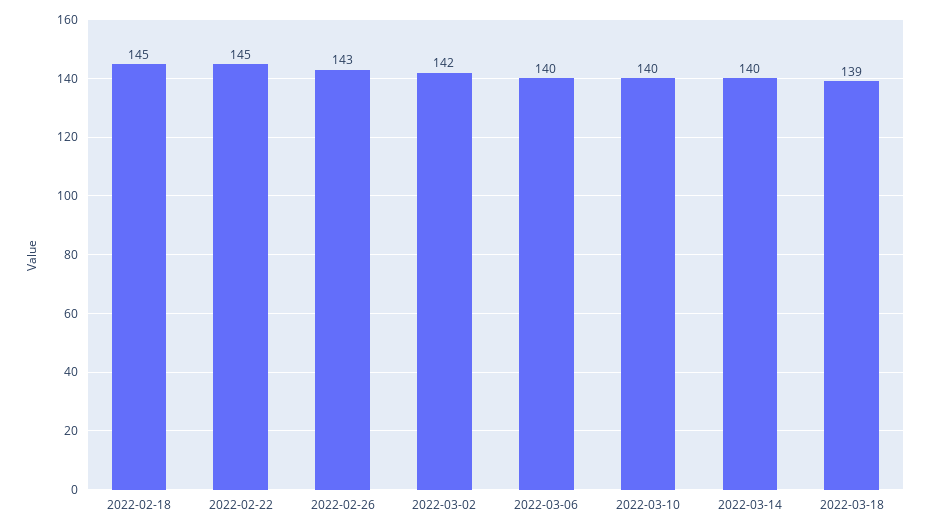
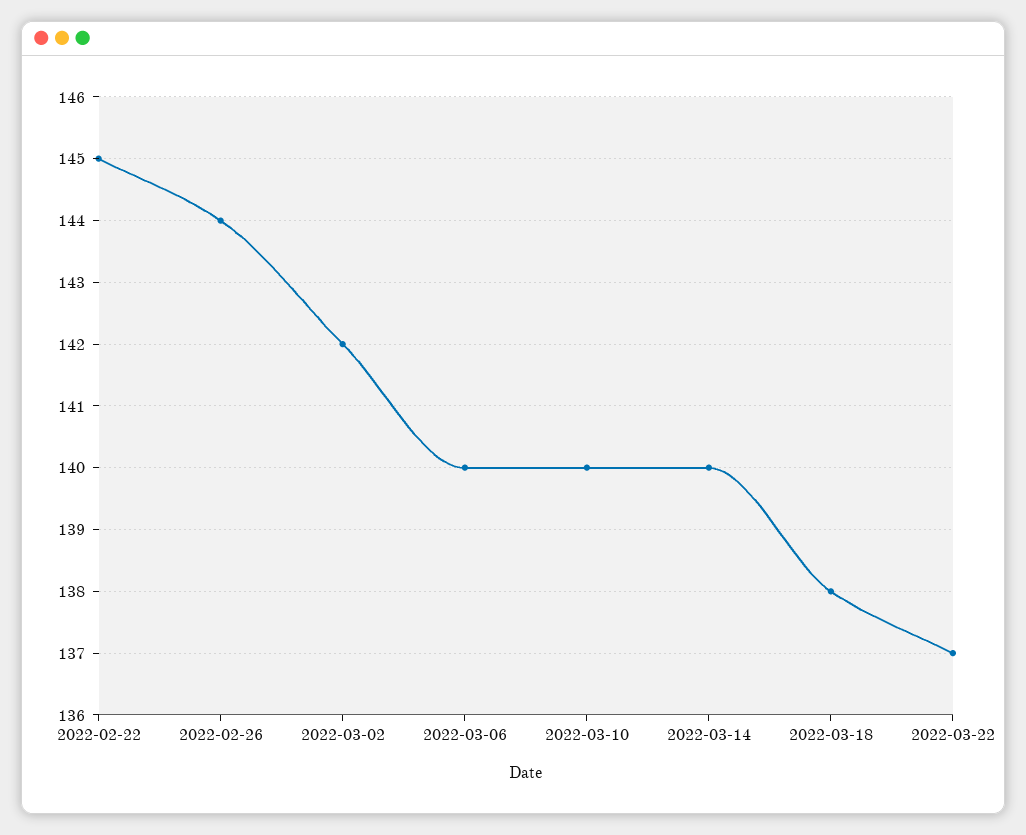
2022-02-18: 145 -> none
2022-02-26: 143 -> 144
2022-03-18: 139 -> 138
2022-03-22: none -> 137

